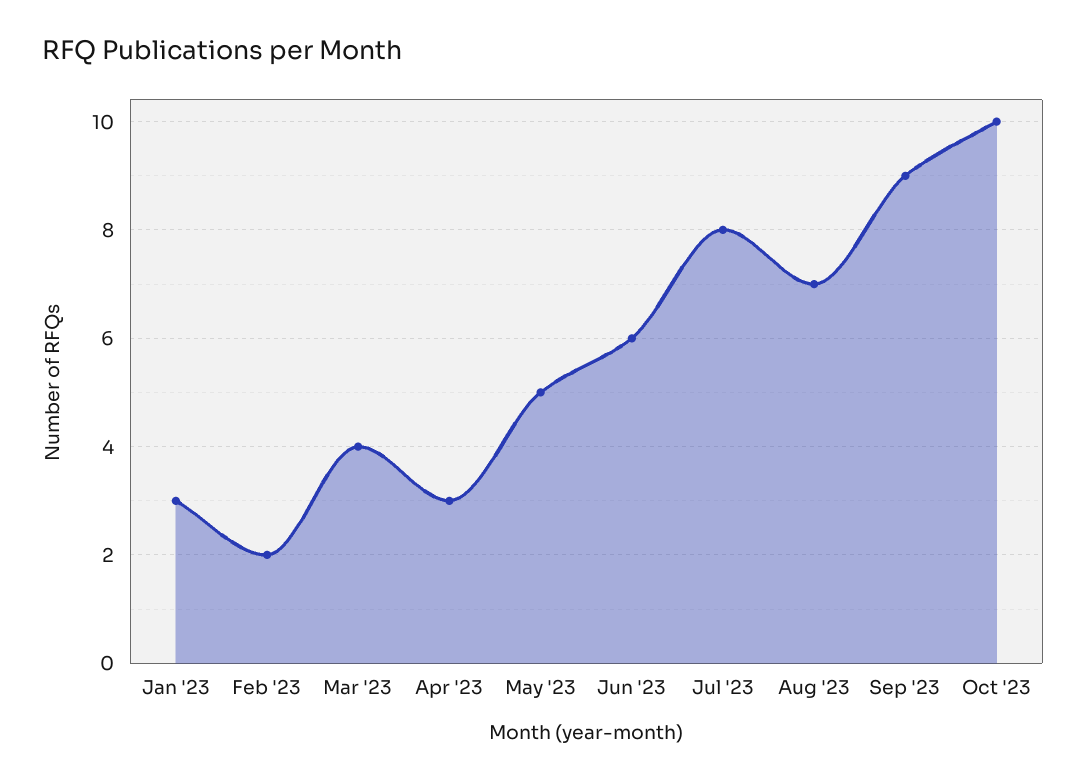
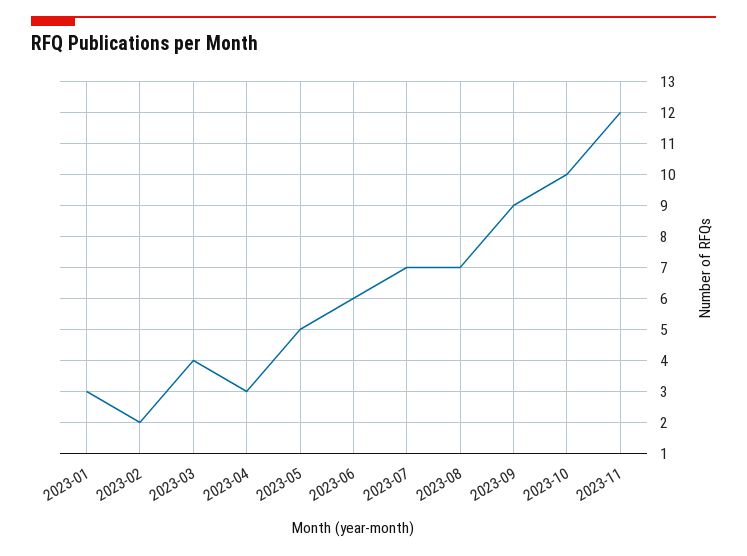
Jul '23: 8 -> 7
2023-11: none -> 12

